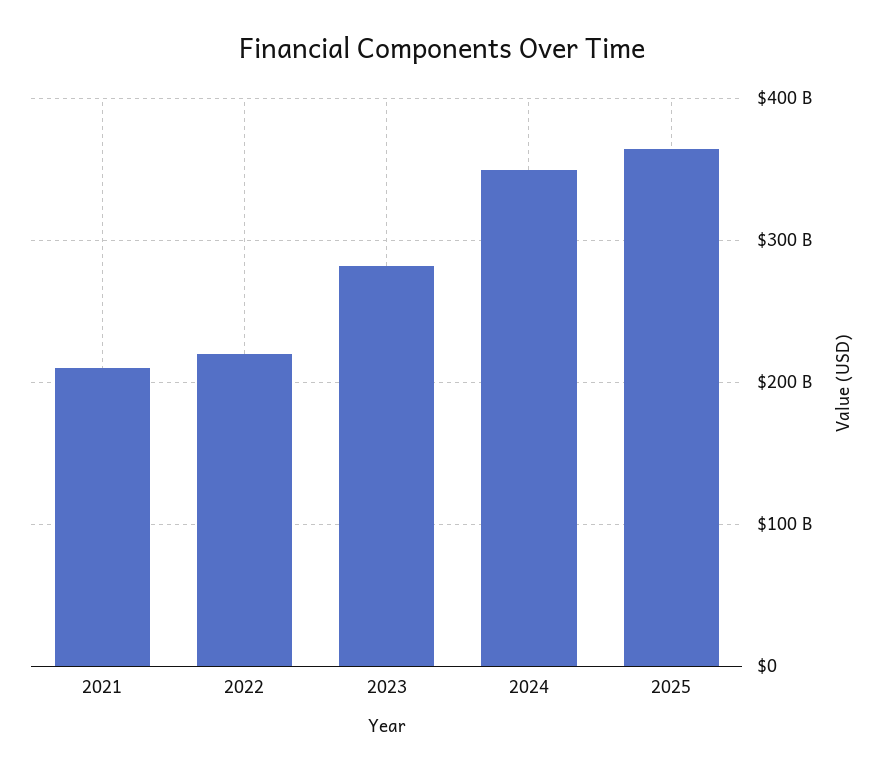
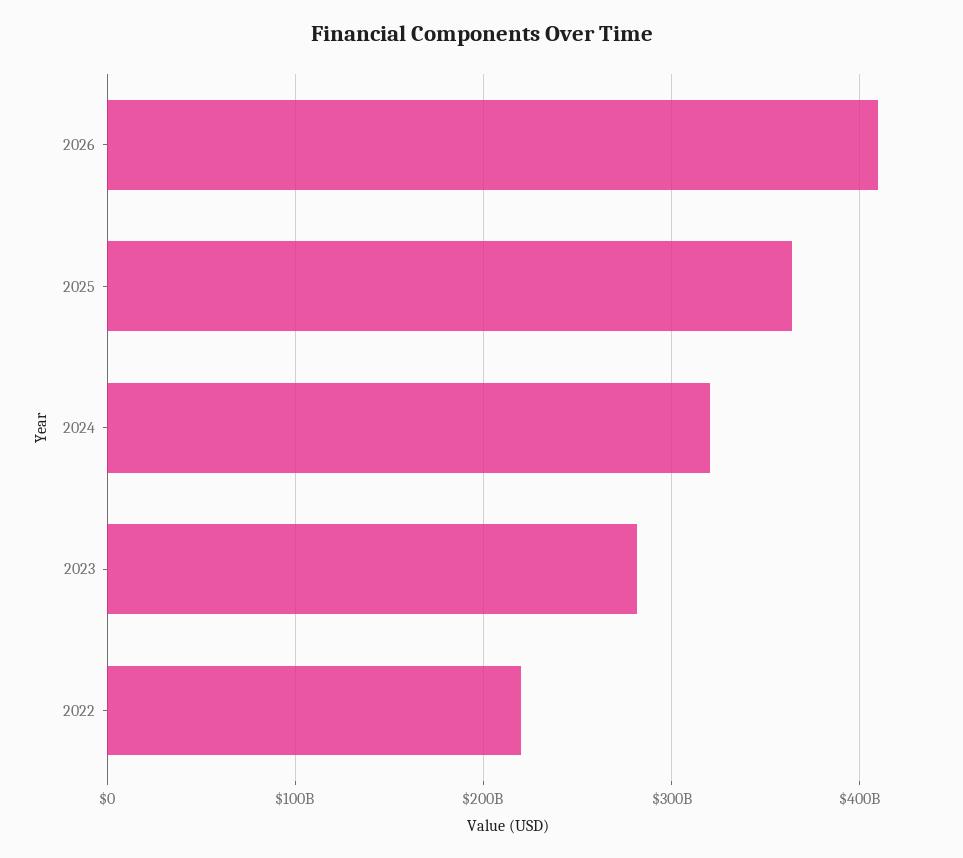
2021: 210000000000 -> none
2024: 350000000000 -> 320000000000
2026: none -> 410000000000

